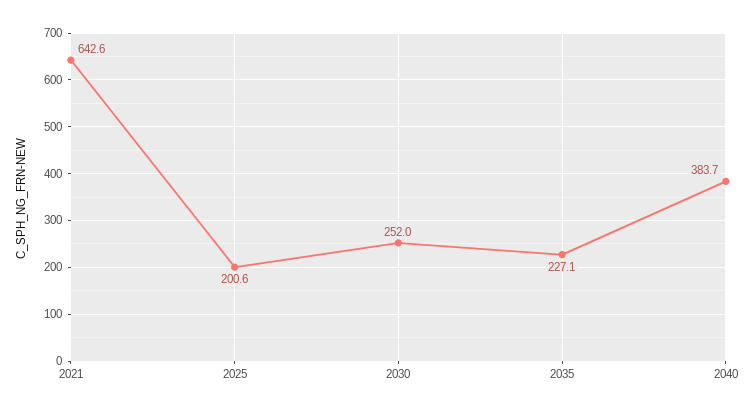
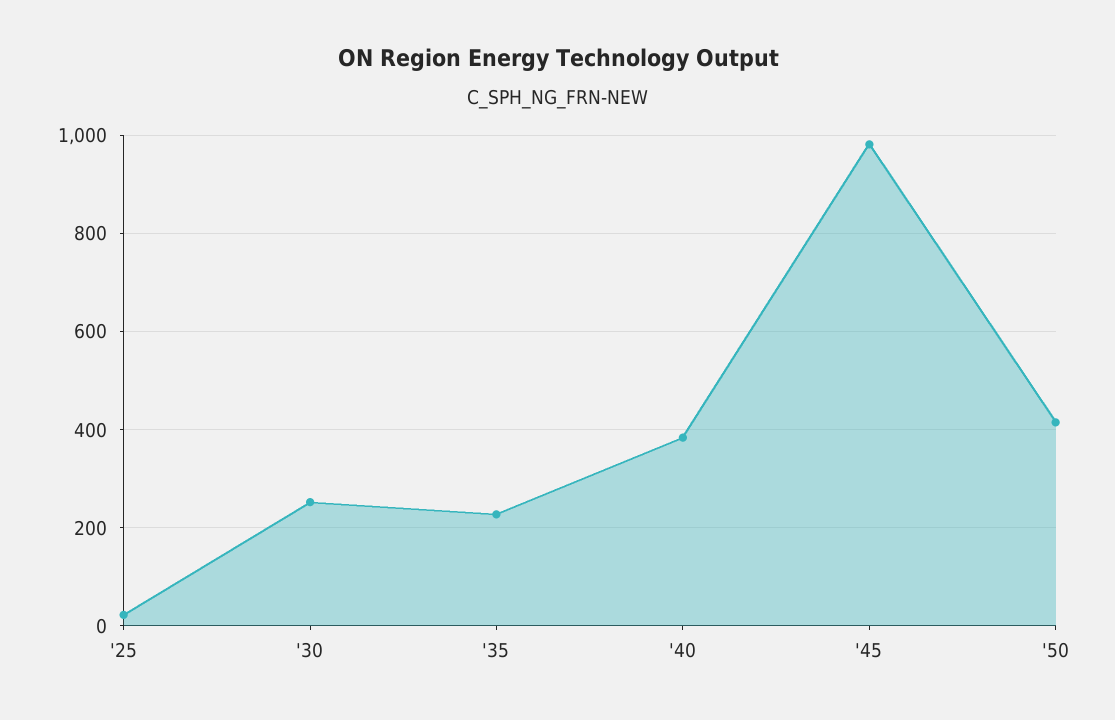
2021: 642.6 -> none
2025: 200.6 -> 20
'45: none -> 980
'50: none -> 420

